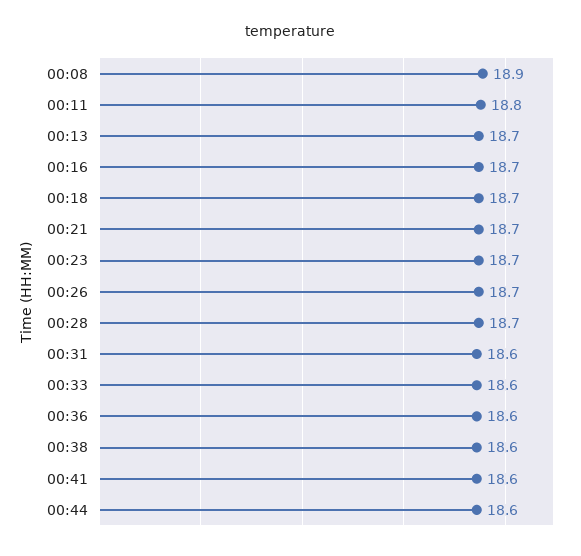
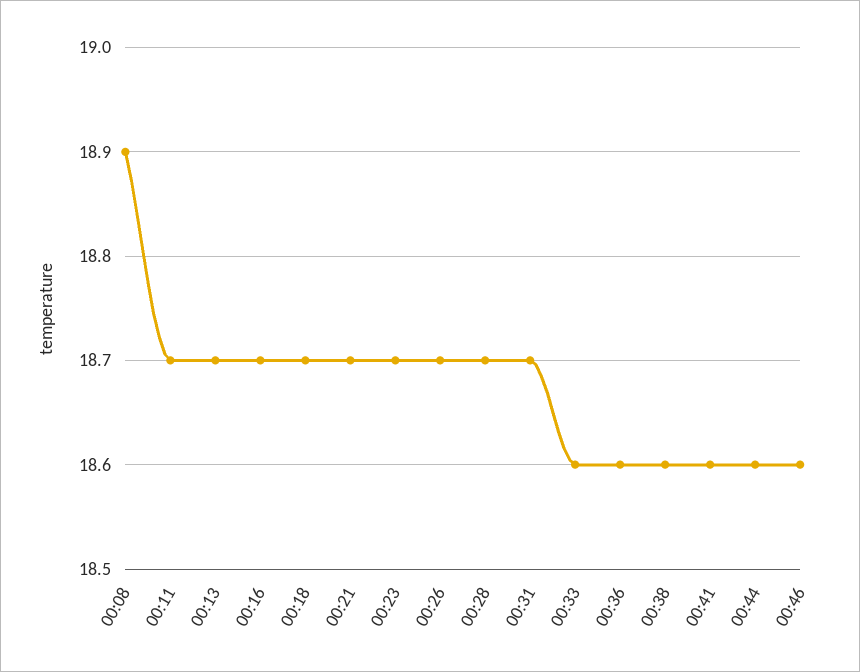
00:11: 18.8 -> 18.7
00:31: 18.6 -> 18.7
00:46: none -> 18.6

